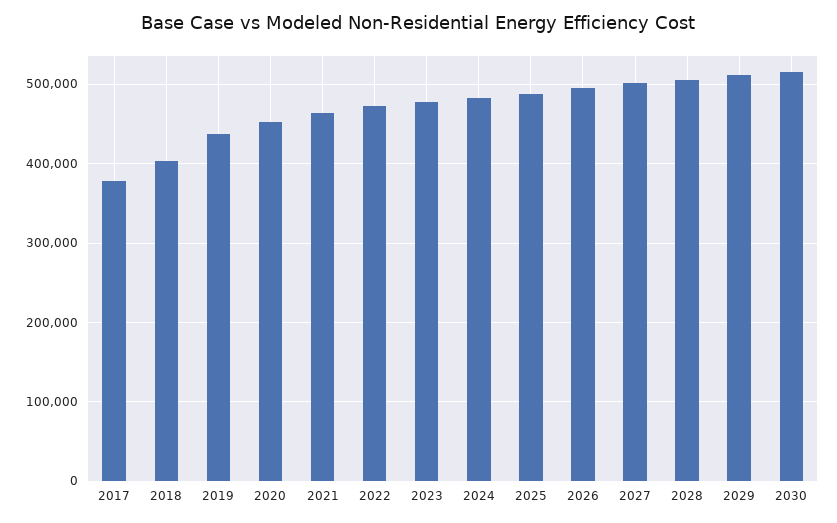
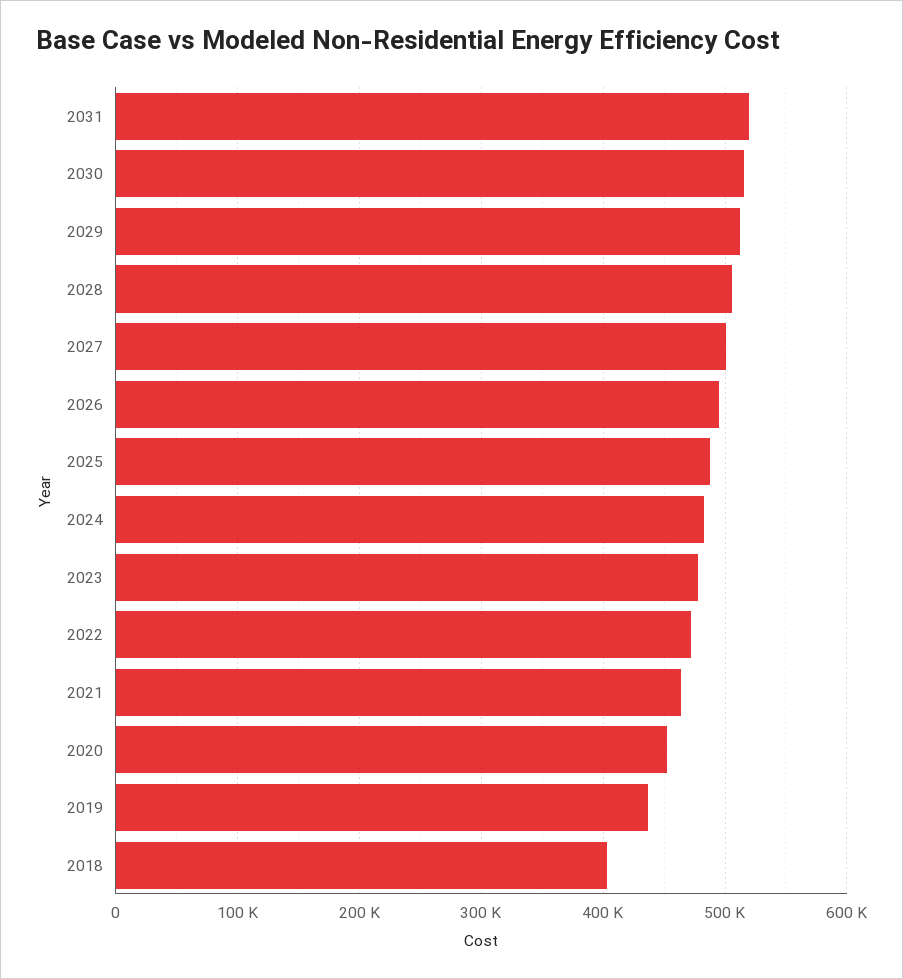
2017: 380000 -> none
2031: none -> 520000

